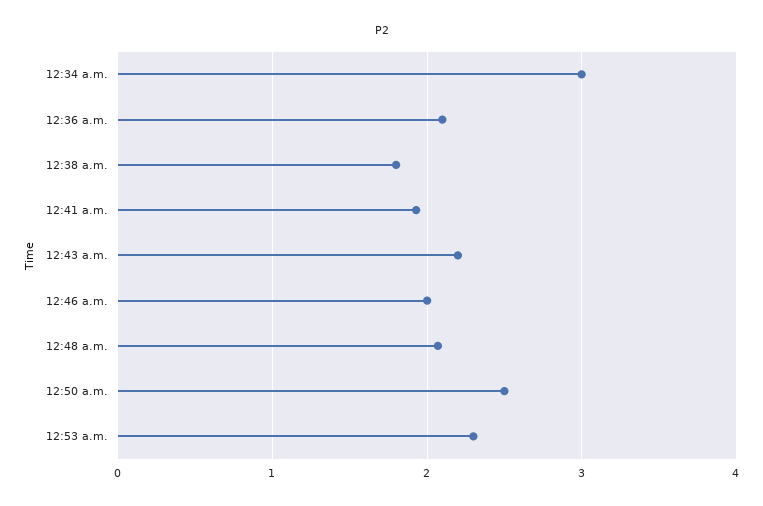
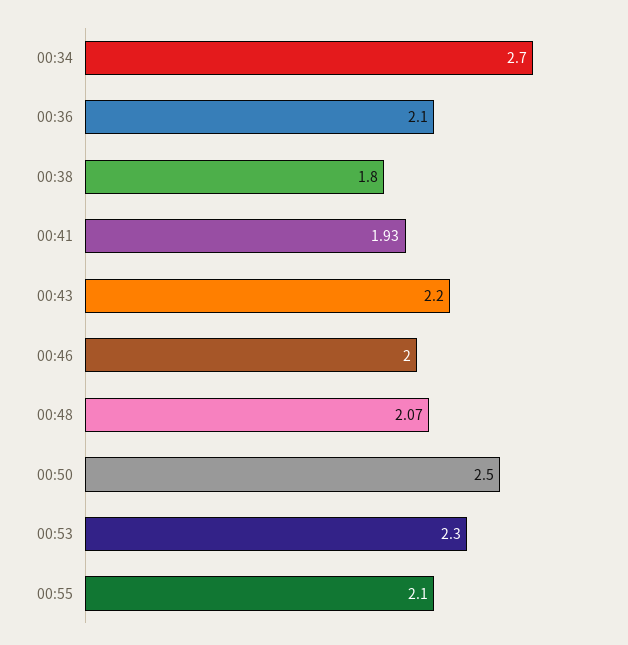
12:34 a.m.: 3 -> 2.7
00:55: none -> 2.1

